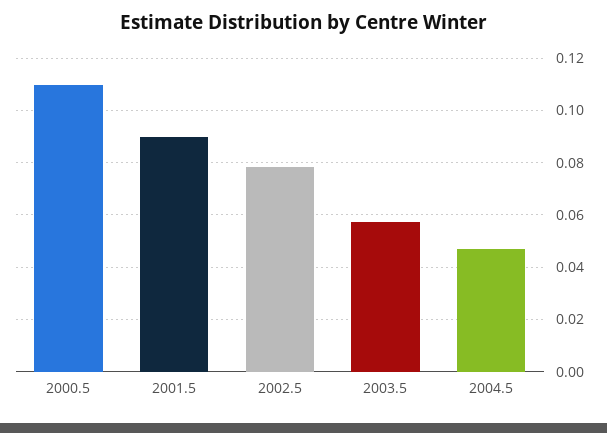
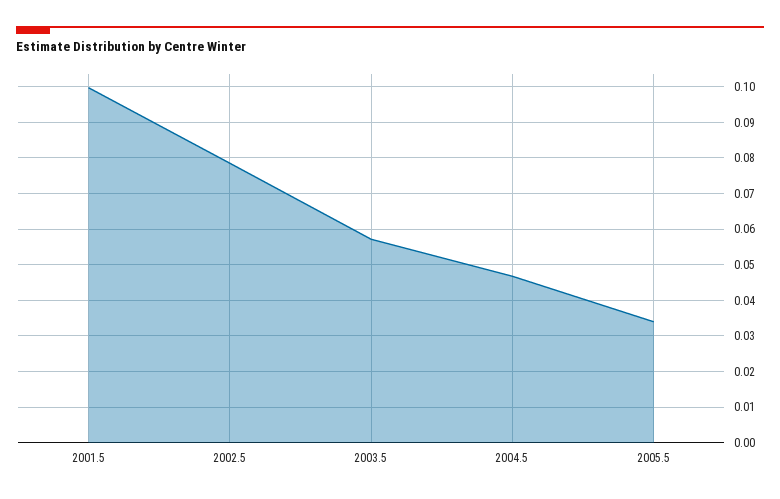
2000.5: 0.11 -> none
2001.5: 0.09 -> 0.1
2005.5: none -> 0.034

